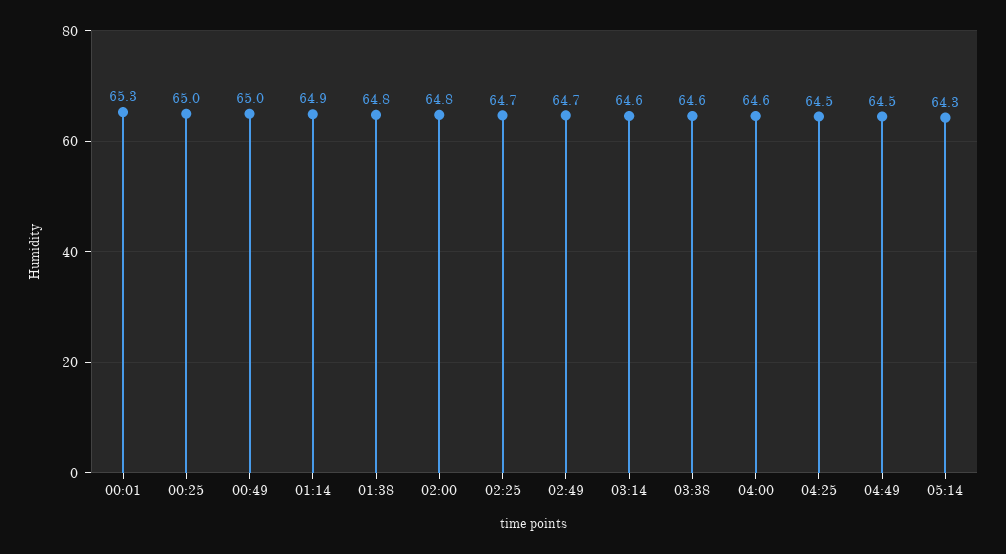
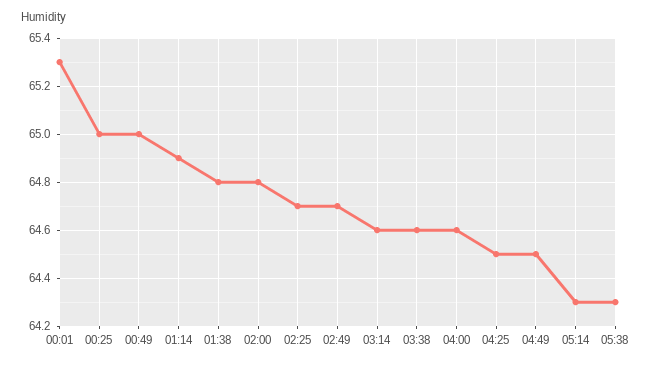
05:38: none -> 64.3

